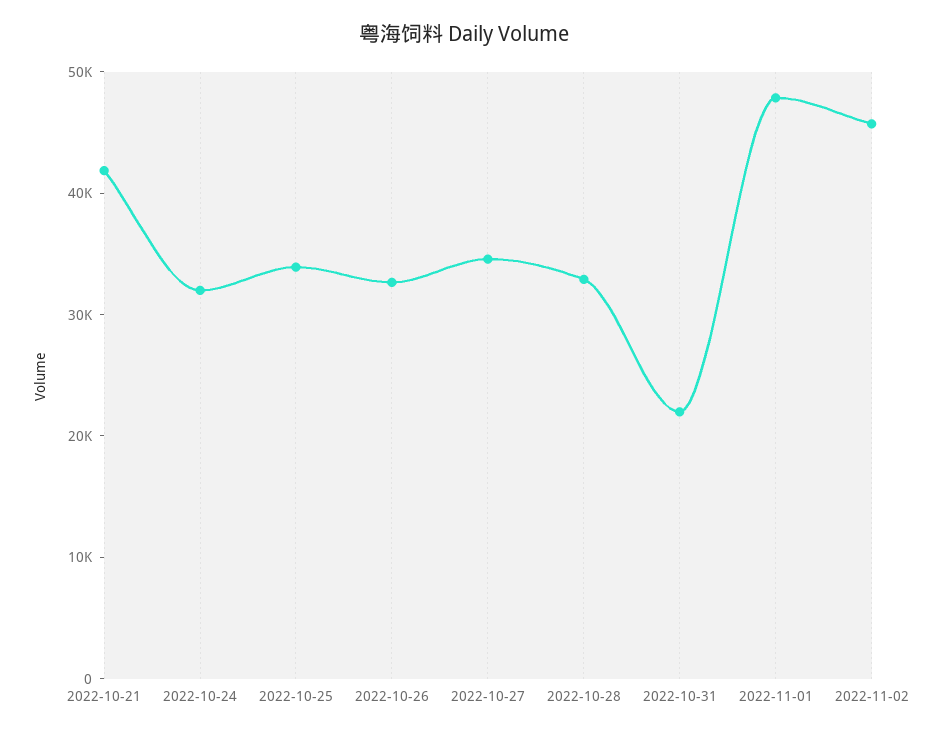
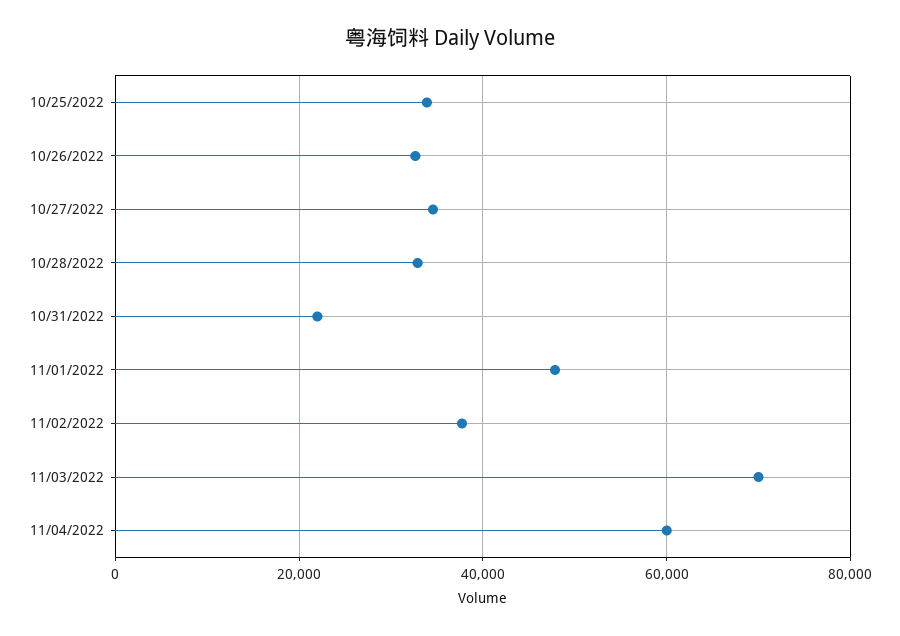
2022-10-21: 42000 -> none
2022-10-24: 32000 -> none
2022-11-02: 46000 -> 38000
11/03/2022: none -> 70000
11/04/2022: none -> 60000

